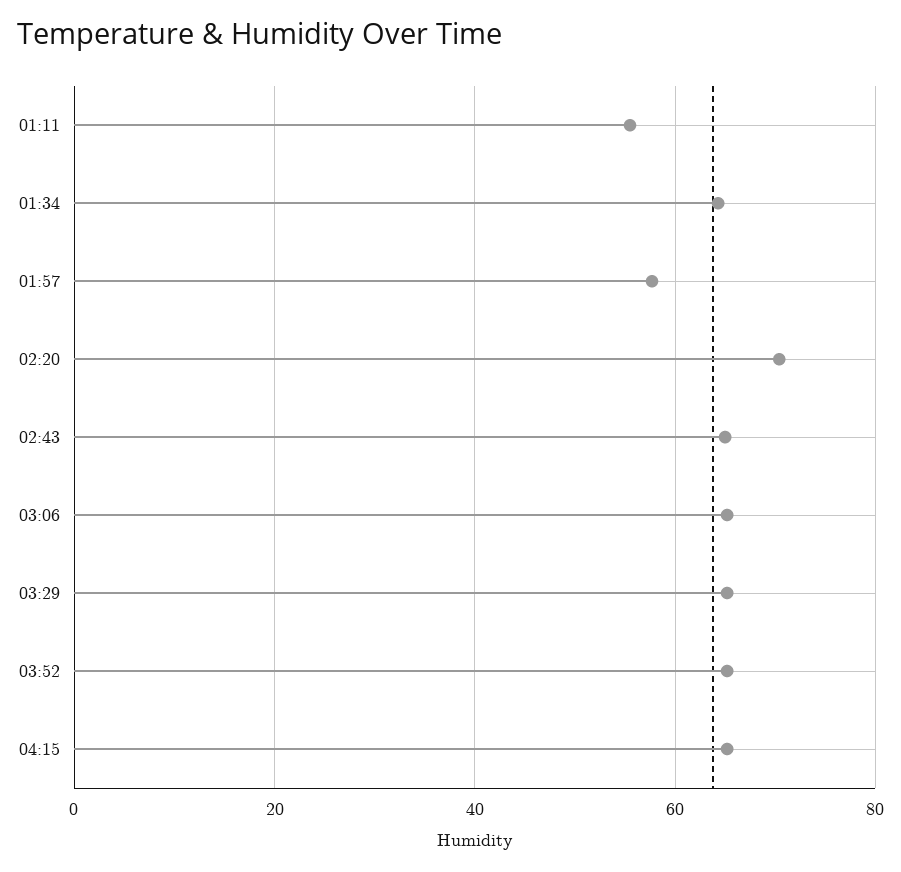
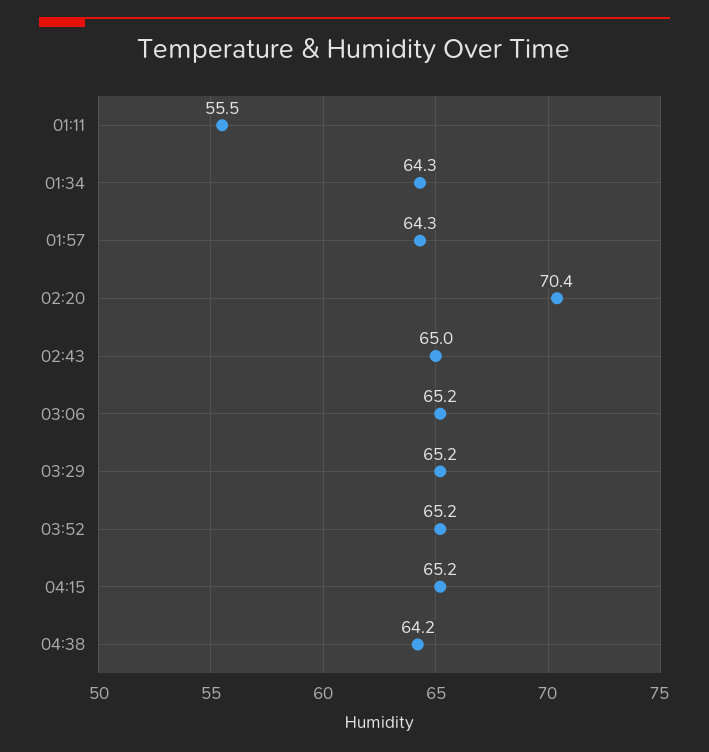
01:57: 58 -> 64.3
04:38: none -> 64.2

